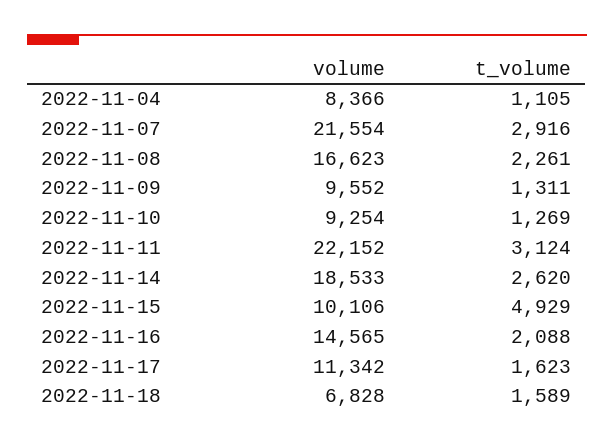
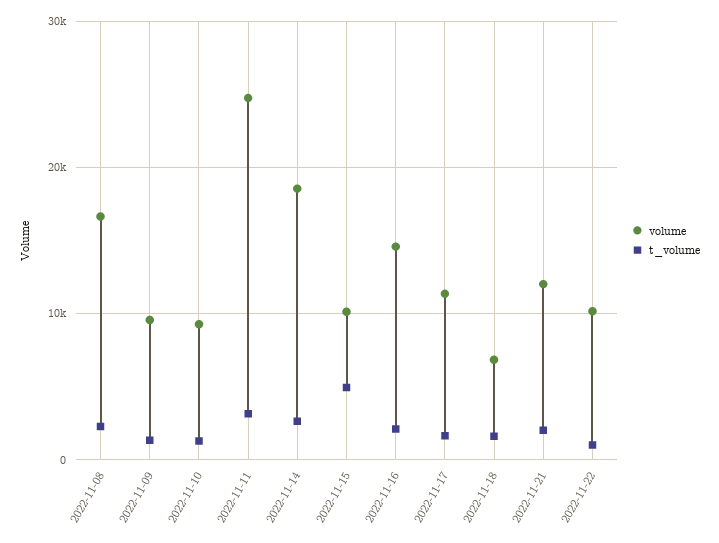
volume, 2022-11-04: 8366 -> none
t_volume, 2022-11-04: 1105 -> none
volume, 2022-11-07: 21554 -> none
t_volume, 2022-11-07: 2916 -> none
volume, 2022-11-11: 22152 -> 25000
volume, 2022-11-21: none -> 12000
t_volume, 2022-11-21: none -> 2000
volume, 2022-11-22: none -> 10000
t_volume, 2022-11-22: none -> 1000

